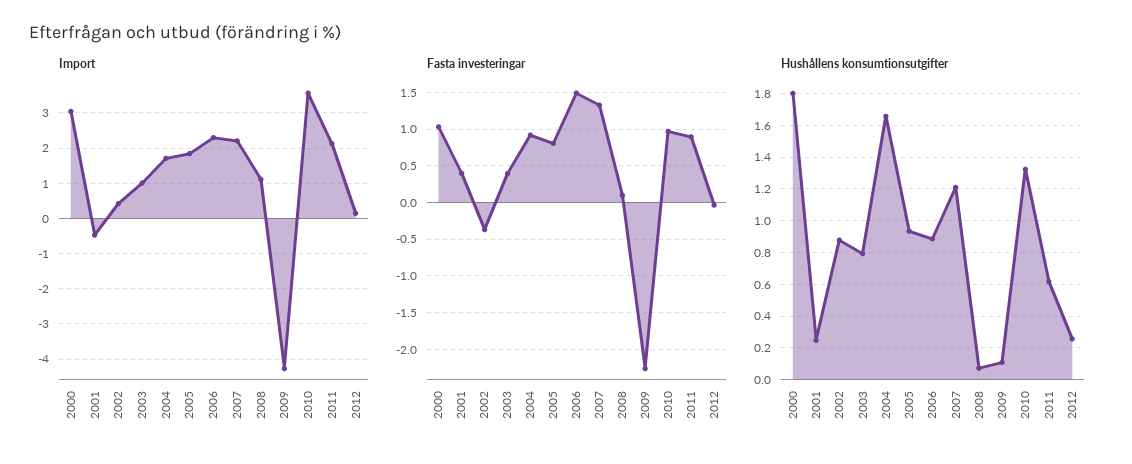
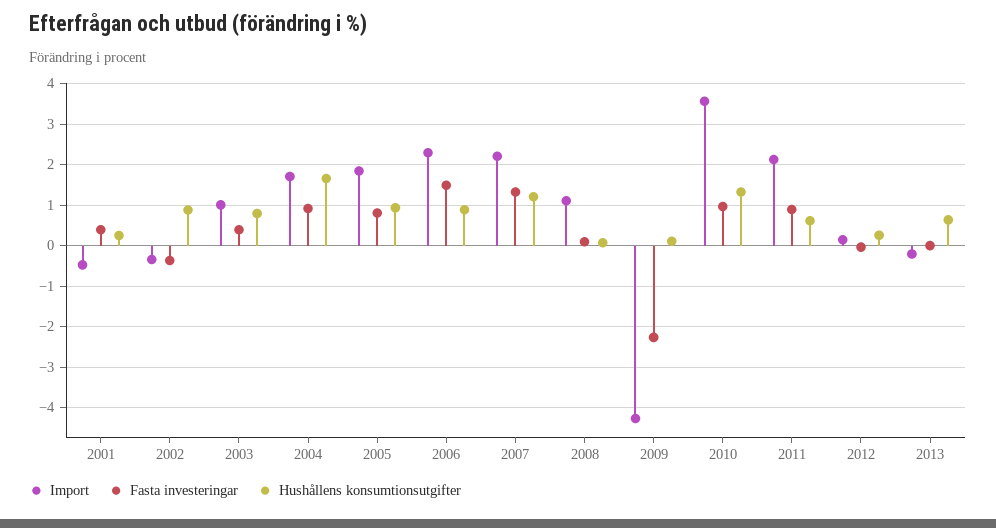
Import, 2000: 3 -> none
Import, 2002: 0.4 -> -0.4
Fasta investeringar, 2000: 1 -> none
Hushållens konsumtionsutgifter, 2000: 1.8 -> none
Import, 2013: none -> -0.2
Fasta investeringar, 2013: none -> 0
Hushållens konsumtionsutgifter, 2013: none -> 0.6

